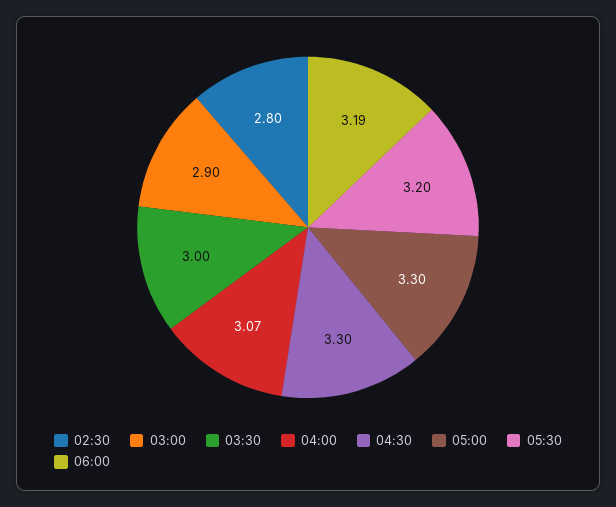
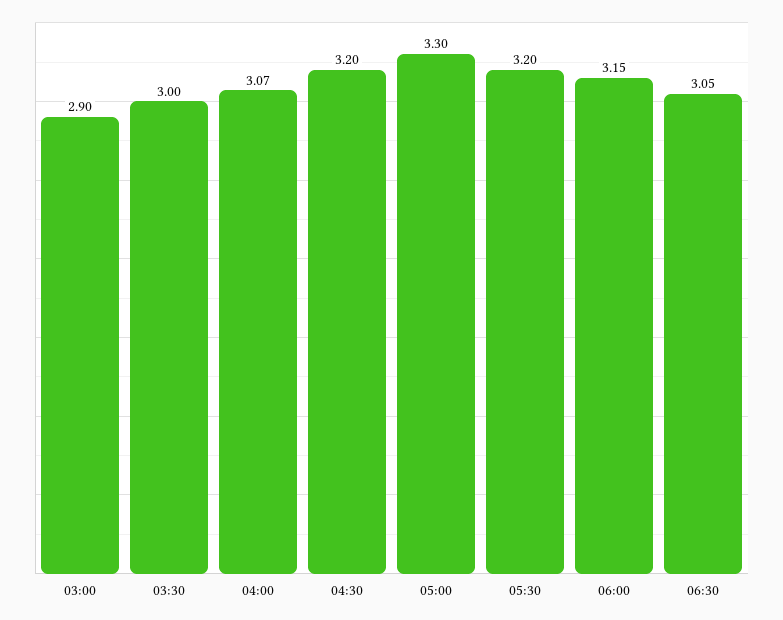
02:30: 2.8 -> none
04:30: 3.3 -> 3.2
06:00: 3.19 -> 3.15
06:30: none -> 3.05

